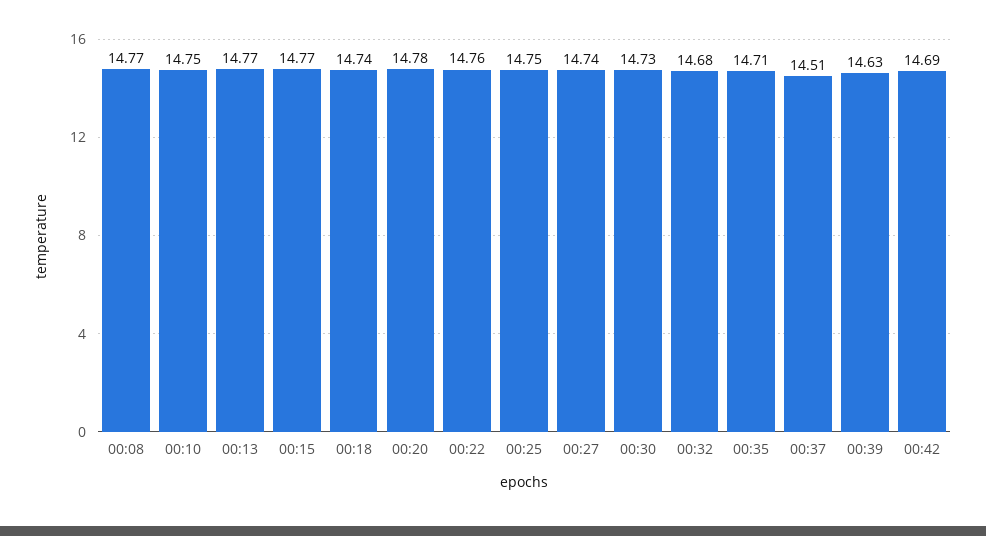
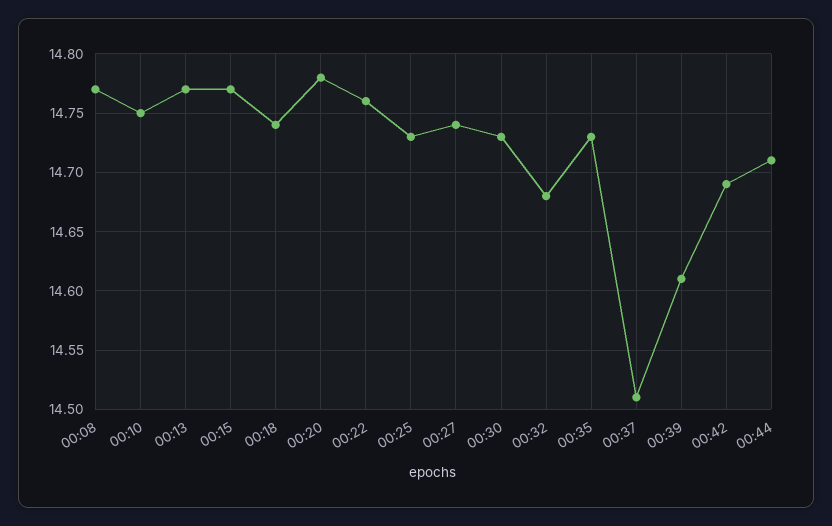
00:25: 14.75 -> 14.73
00:35: 14.71 -> 14.73
00:39: 14.63 -> 14.61
00:44: none -> 14.71

